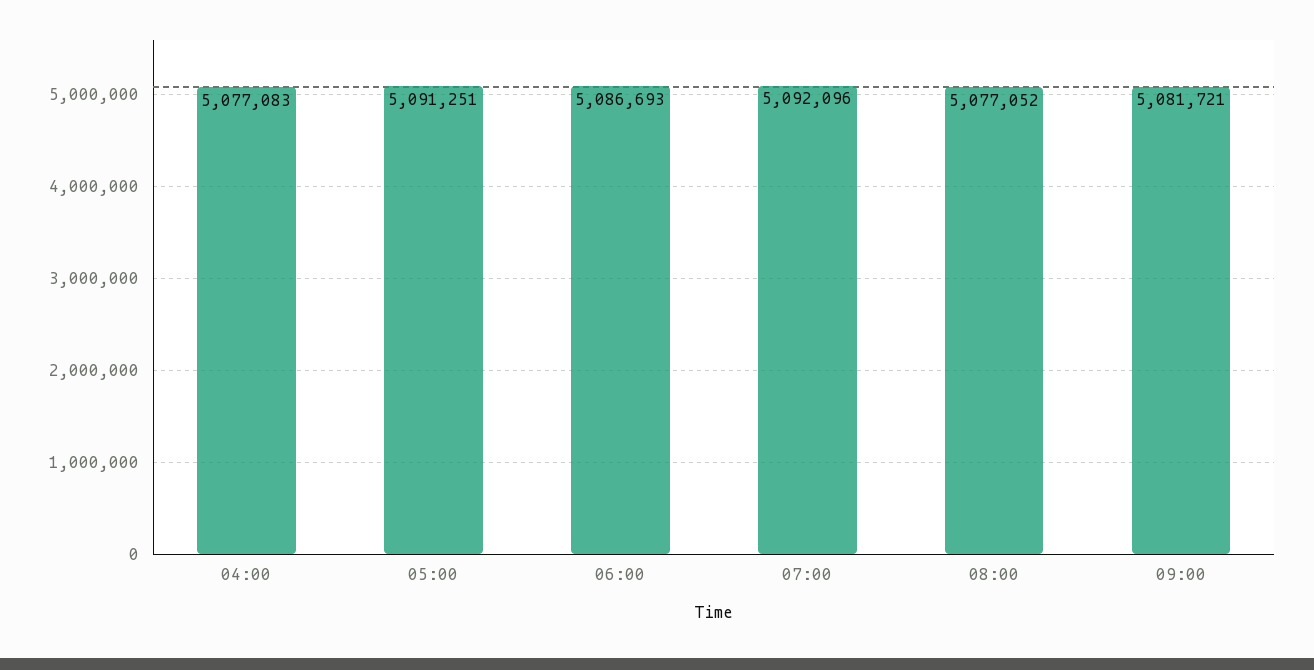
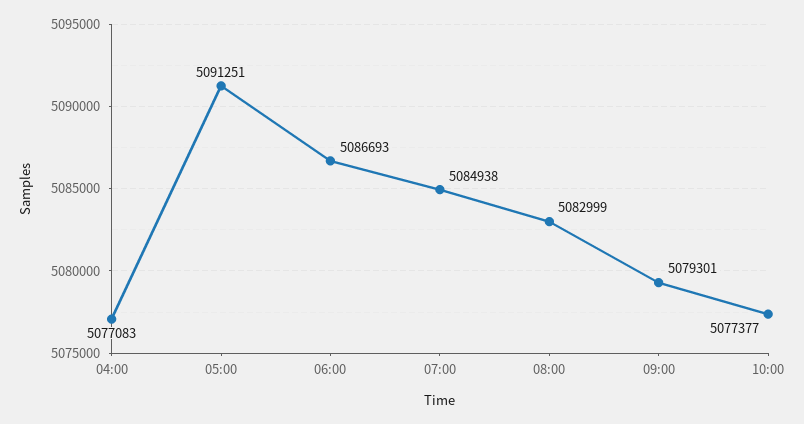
07:00: 5092096 -> 5084938
08:00: 5077052 -> 5082999
09:00: 5081721 -> 5079301
10:00: none -> 5077377

